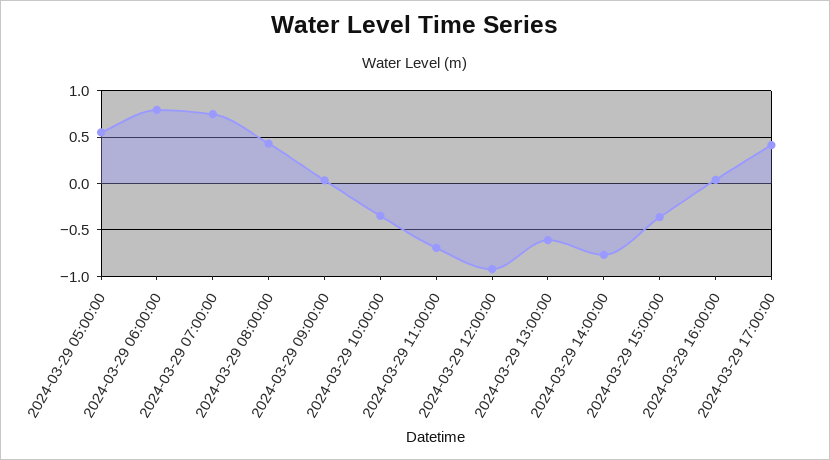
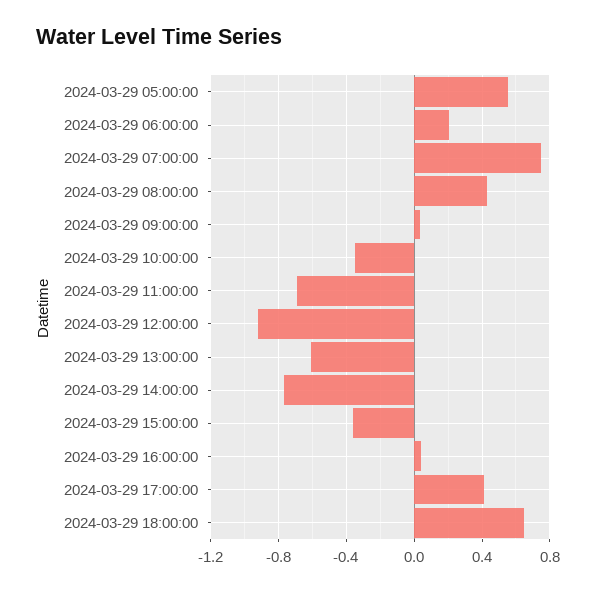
2024-03-29 06:00:00: 0.8 -> 0.2
2024-03-29 18:00:00: none -> 0.65

